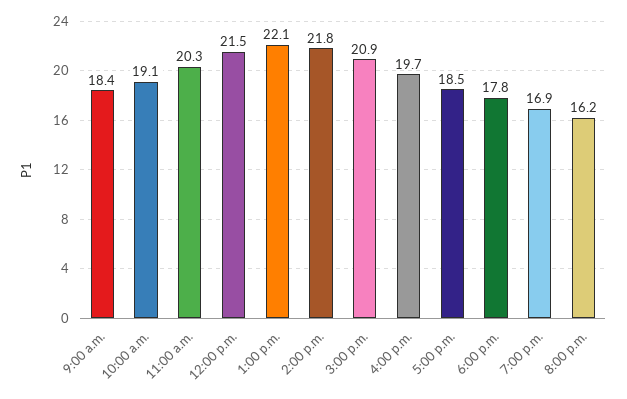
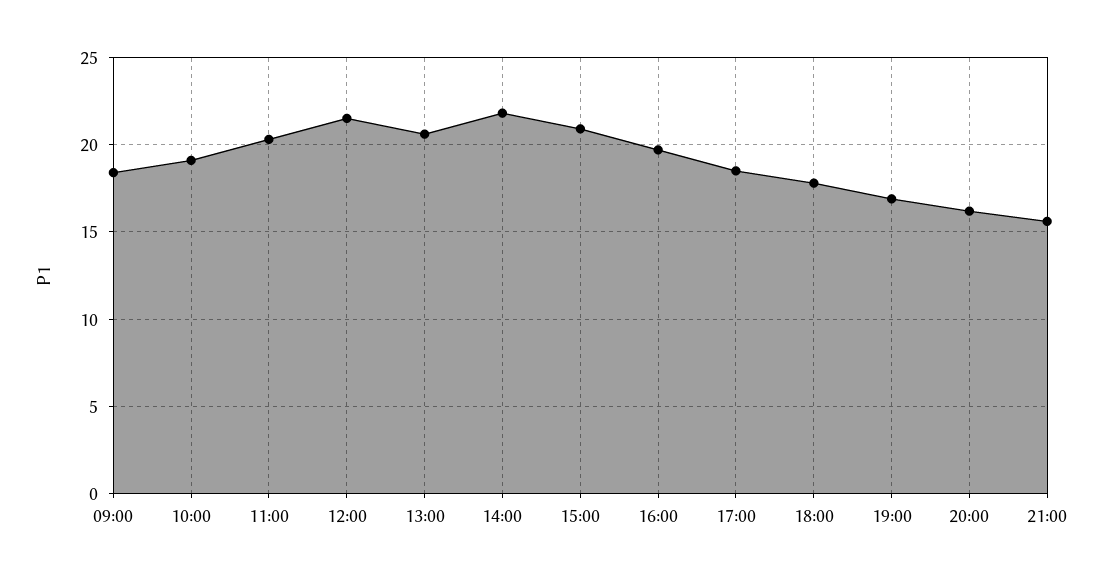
1:00 p.m.: 22.1 -> 20.5
21:00: none -> 15.5

